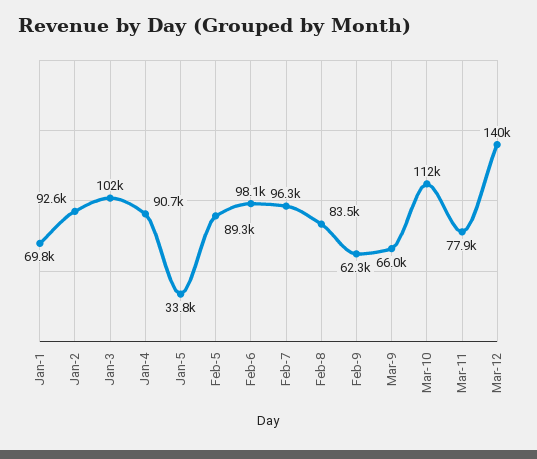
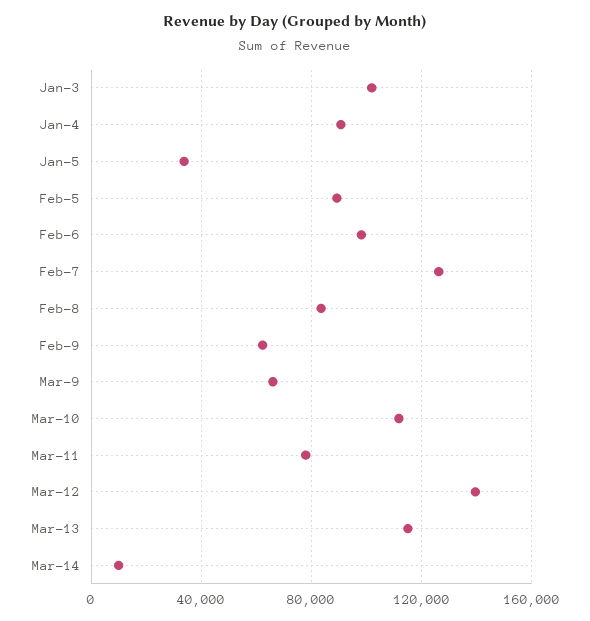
Jan-1: 69800 -> none
Jan-2: 92600 -> none
Feb-7: 96300 -> 125000
Mar-13: none -> 115000
Mar-14: none -> 10000

